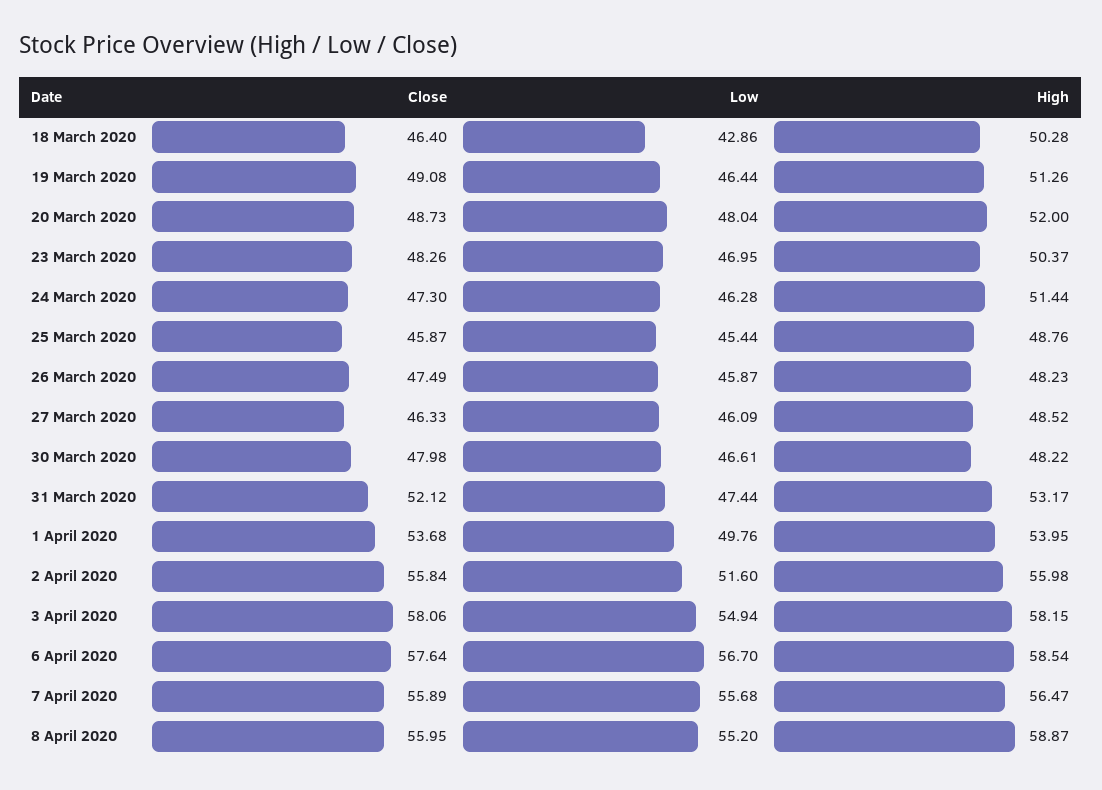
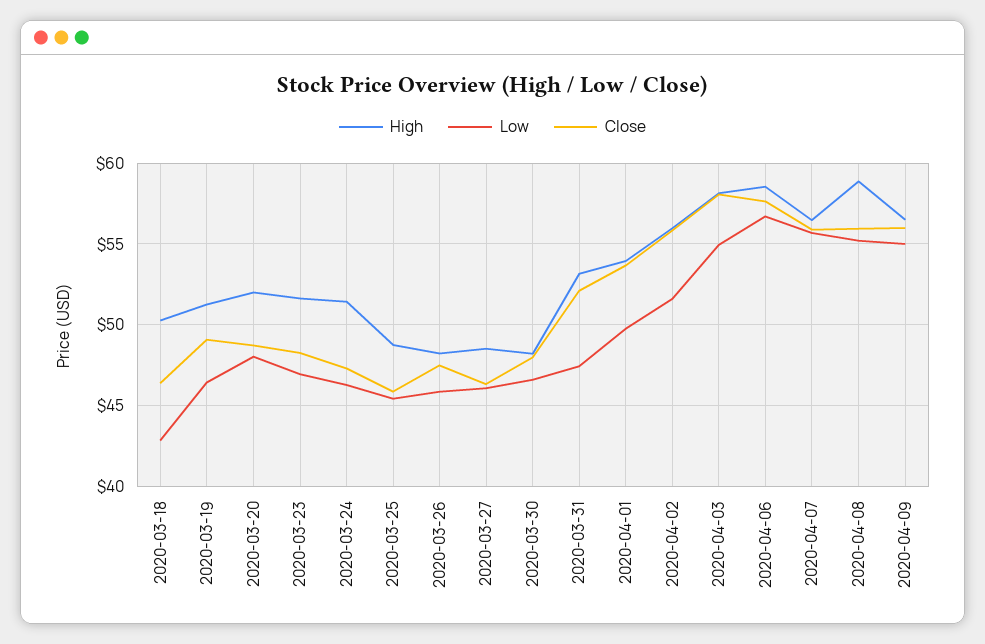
High, 23 March 2020: 50.37 -> 51.5
High, 2020-04-09: none -> 56.5
Low, 2020-04-09: none -> 55
Close, 2020-04-09: none -> 56

